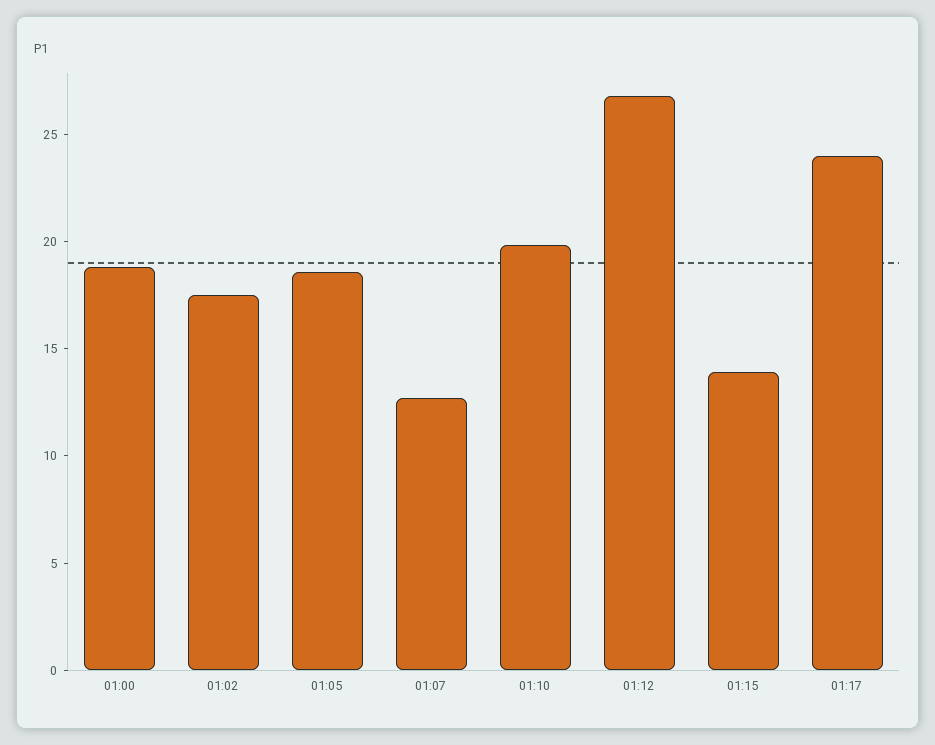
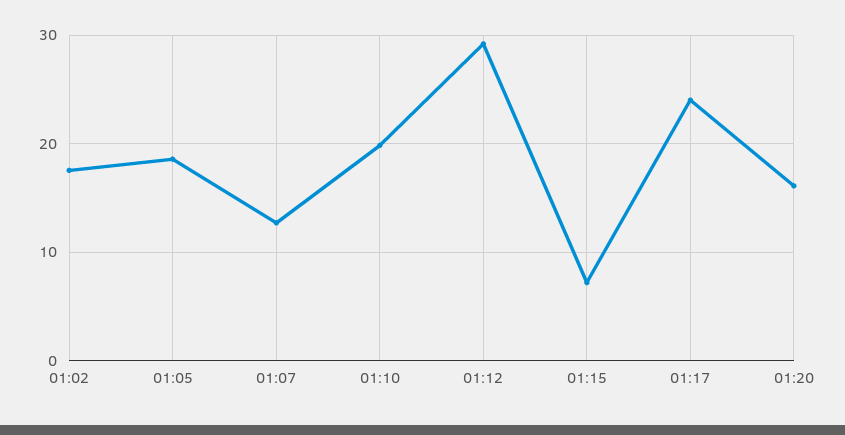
01:00: 19 -> none
01:12: 27 -> 29
01:15: 14 -> 7
01:20: none -> 16

